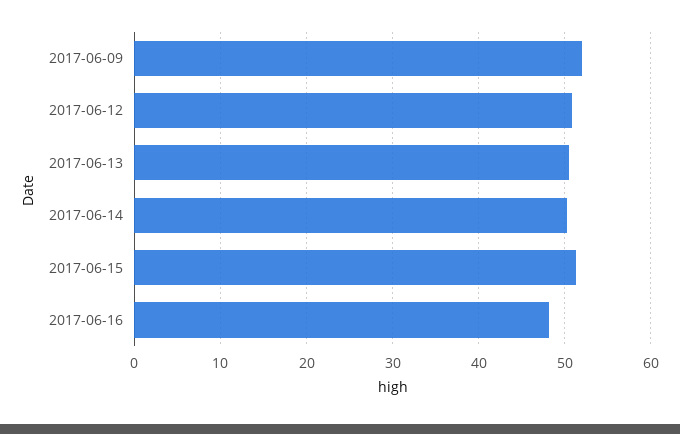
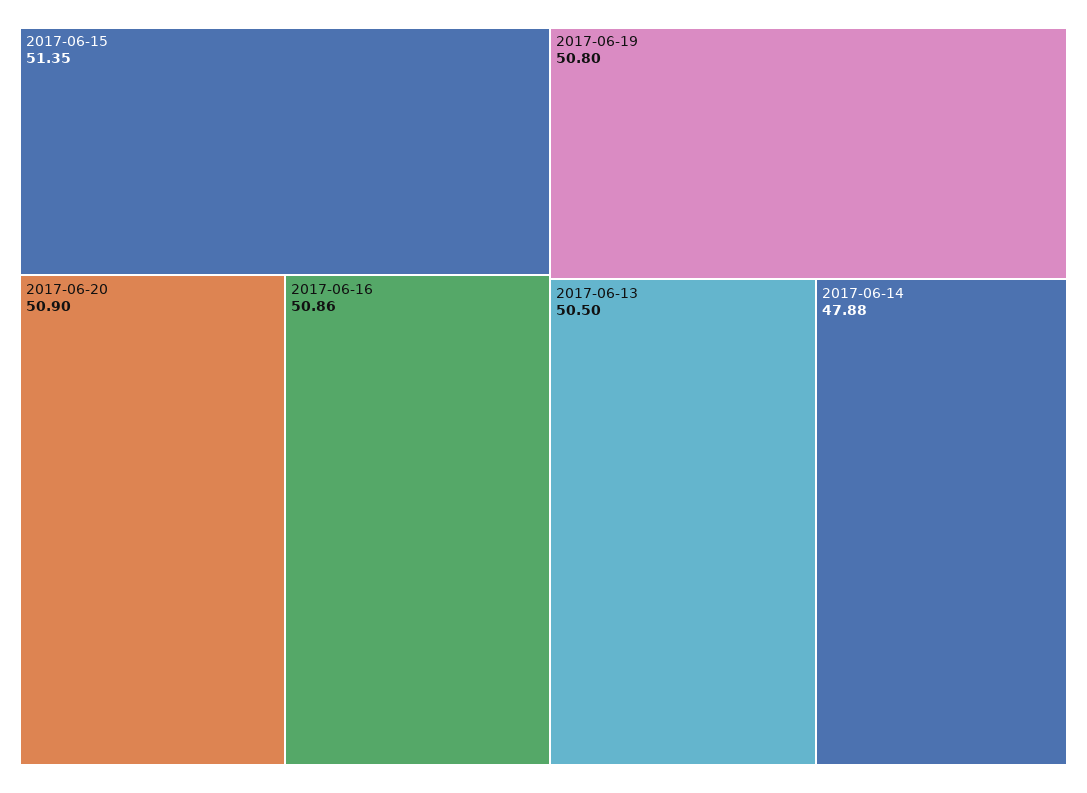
2017-06-09: 52 -> none
2017-06-12: 51 -> none
2017-06-14: 50 -> 47.88
2017-06-16: 48 -> 50.86
2017-06-20: none -> 50.9
2017-06-19: none -> 50.8

